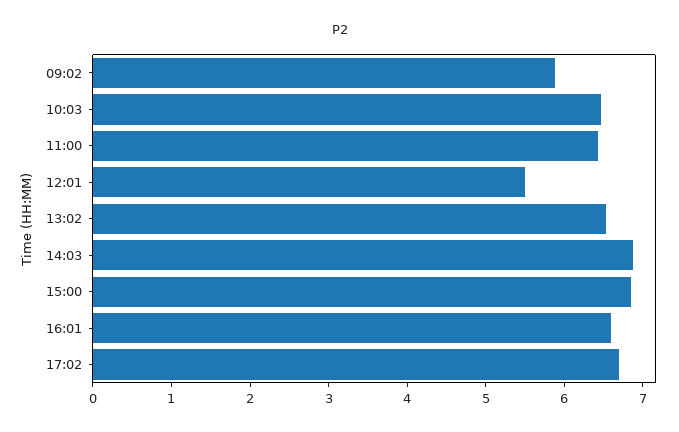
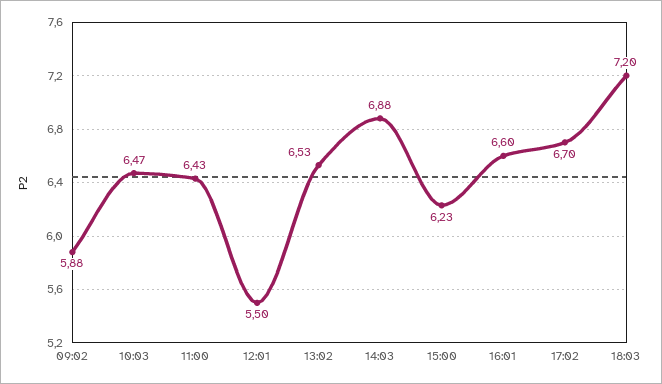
15:00: 6.8 -> 6.23
18:03: none -> 7.2

